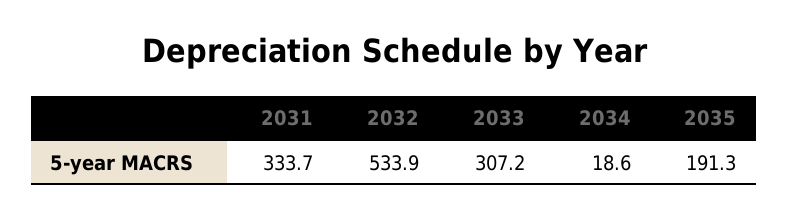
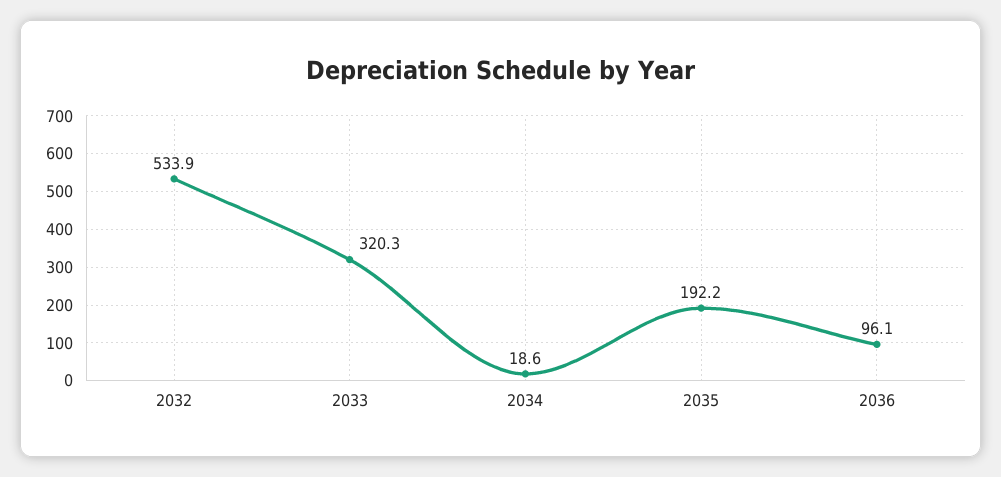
2031: 333.7 -> none
2033: 307.2 -> 320.3
2035: 191.3 -> 192.2
2036: none -> 96.1

